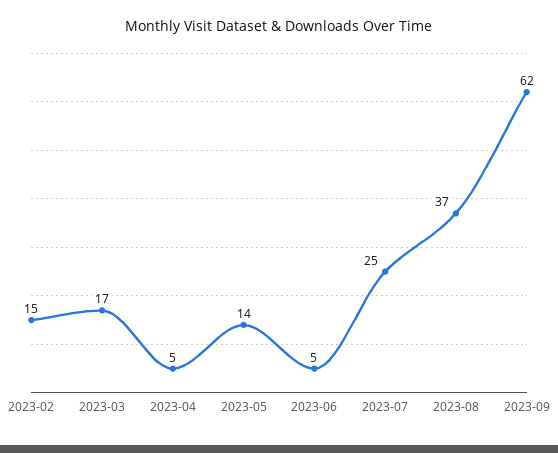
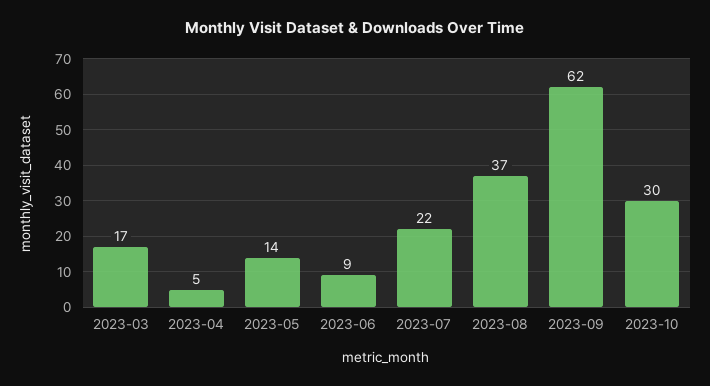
2023-02: 15 -> none
2023-06: 5 -> 9
2023-07: 25 -> 22
2023-10: none -> 30

